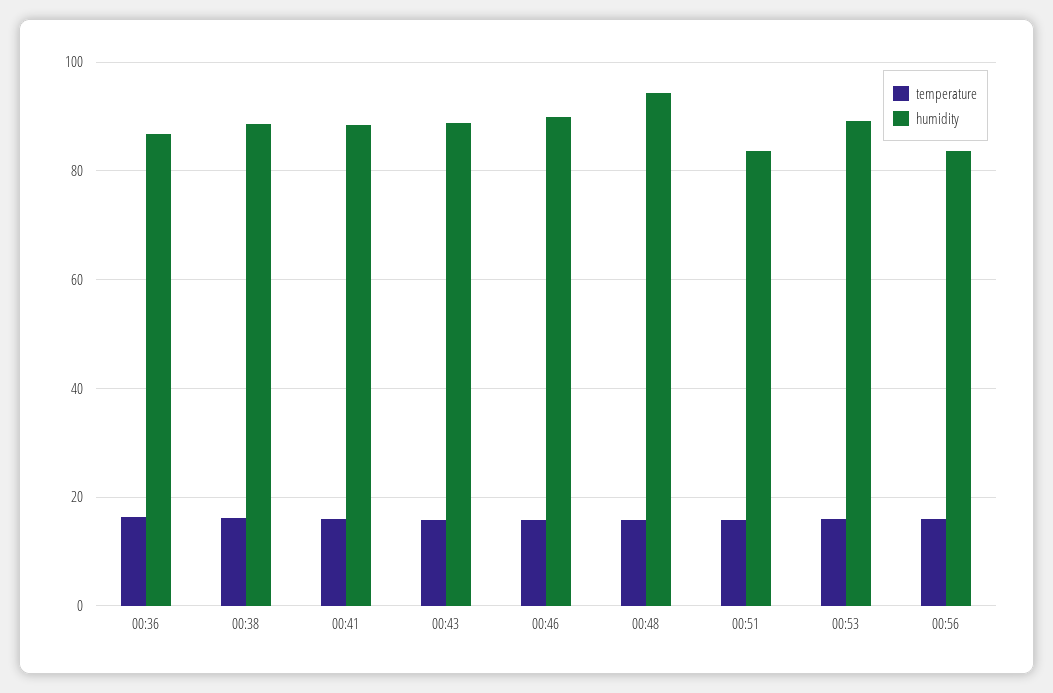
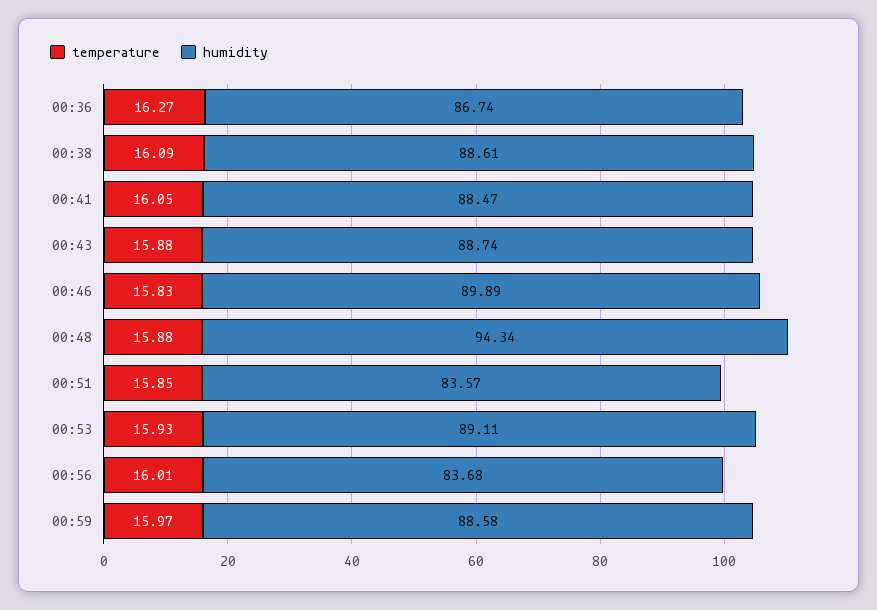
temperature, 00:59: none -> 15.97
humidity, 00:59: none -> 88.58

